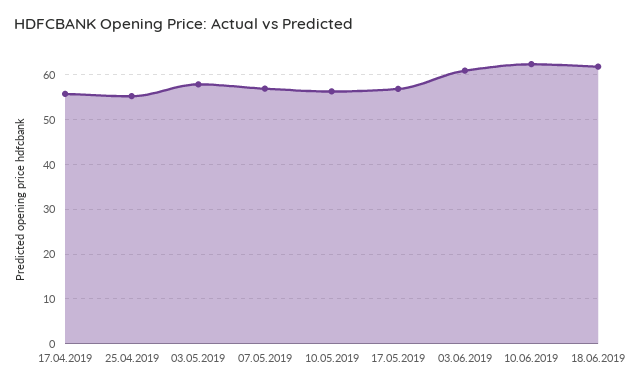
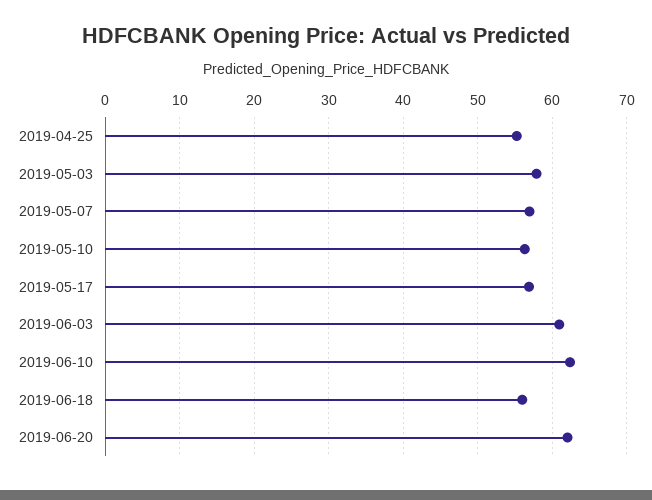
17.04.2019: 56 -> none
18.06.2019: 62 -> 56
2019-06-20: none -> 62

